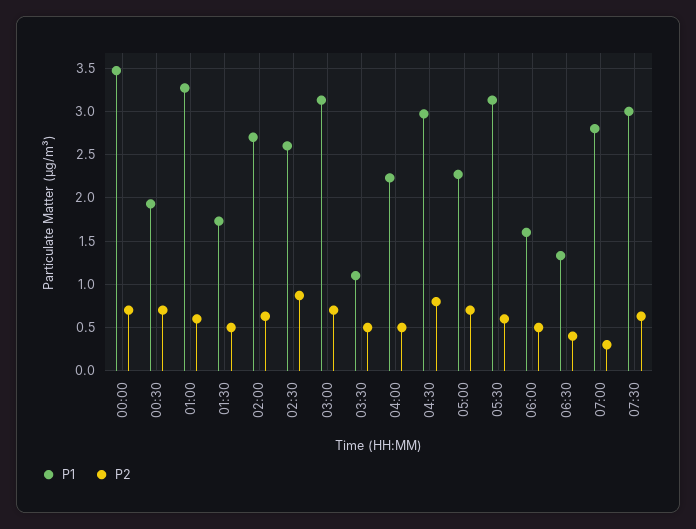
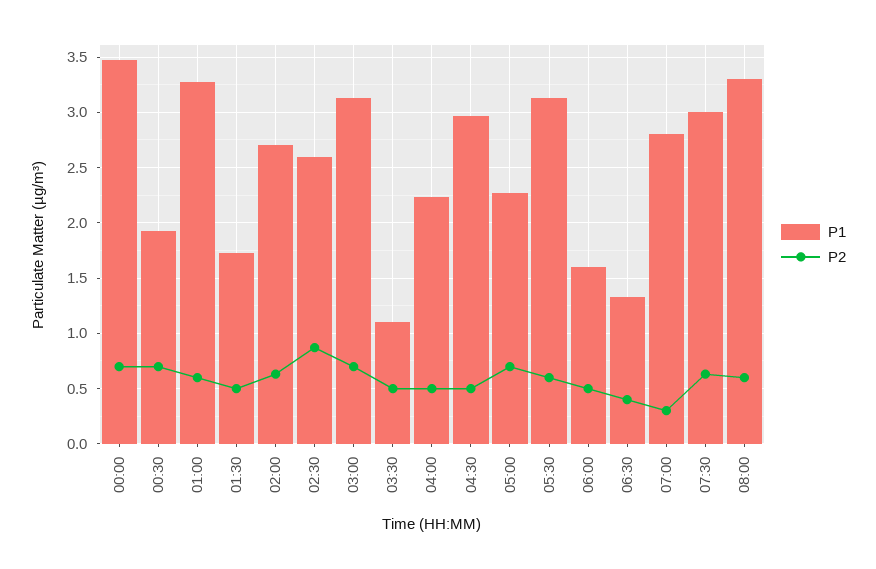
P2, 04:30: 0.8 -> 0.5
P1, 08:00: none -> 3.3
P2, 08:00: none -> 0.6

